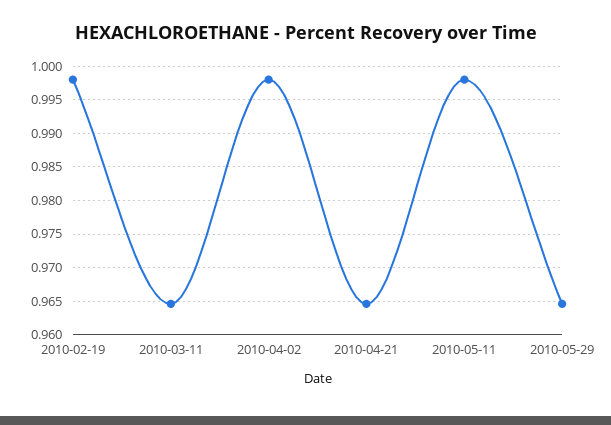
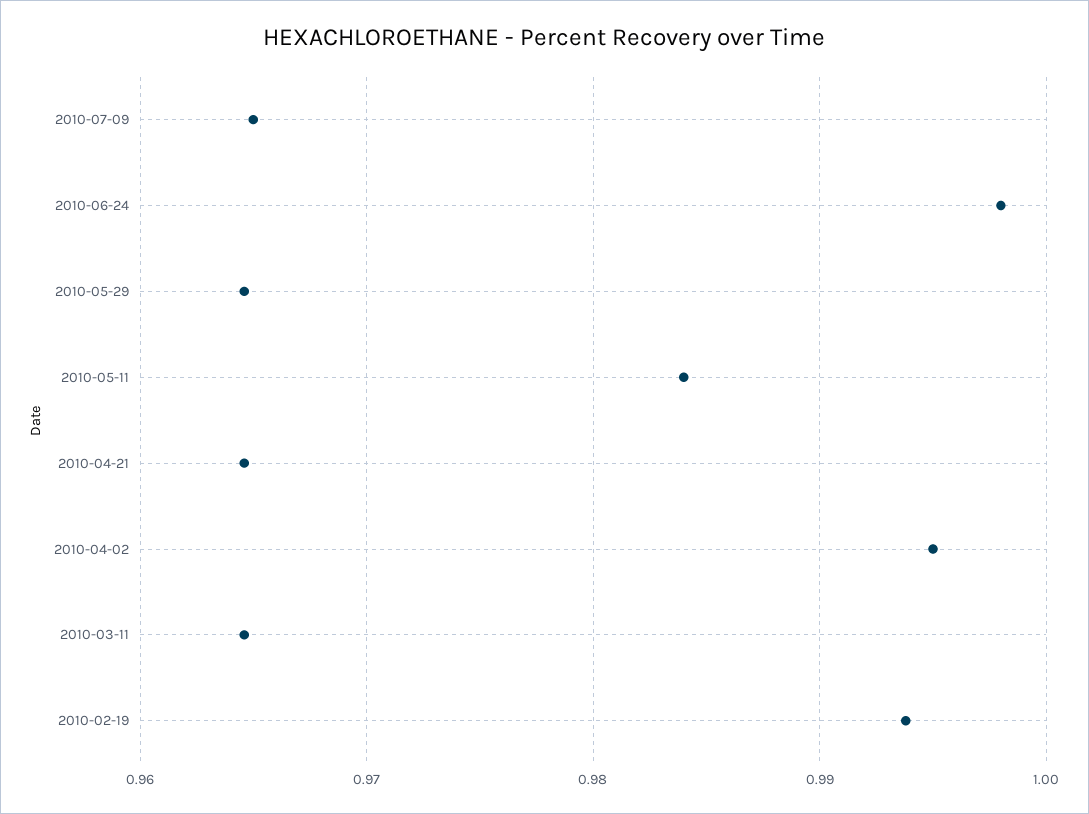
2010-02-19: 0.998 -> 0.994
2010-04-02: 0.998 -> 0.995
2010-05-11: 0.998 -> 0.984
2010-07-09: none -> 0.965
2010-06-24: none -> 0.998

